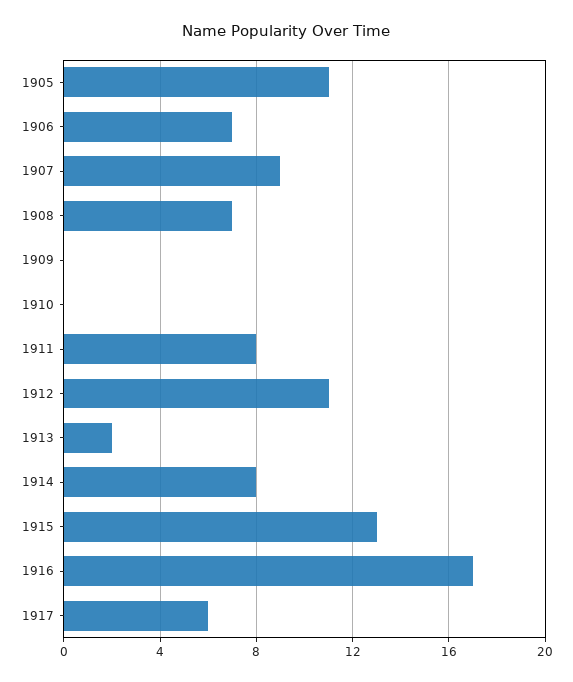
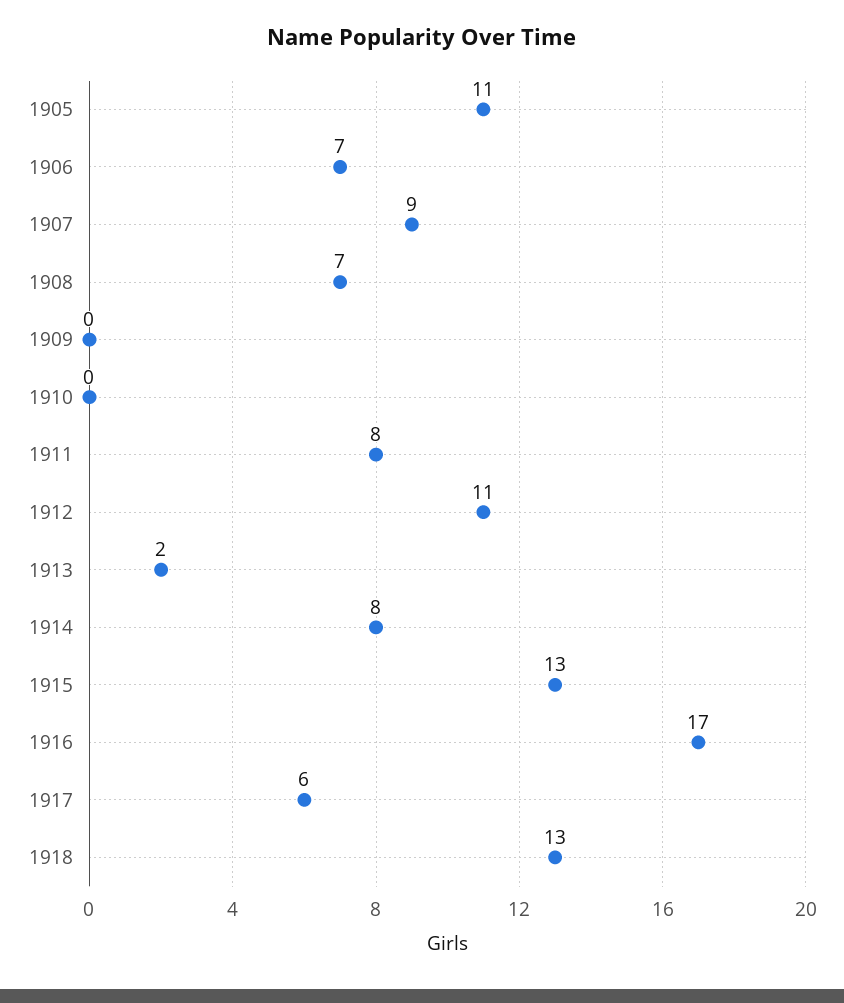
1918: none -> 13

